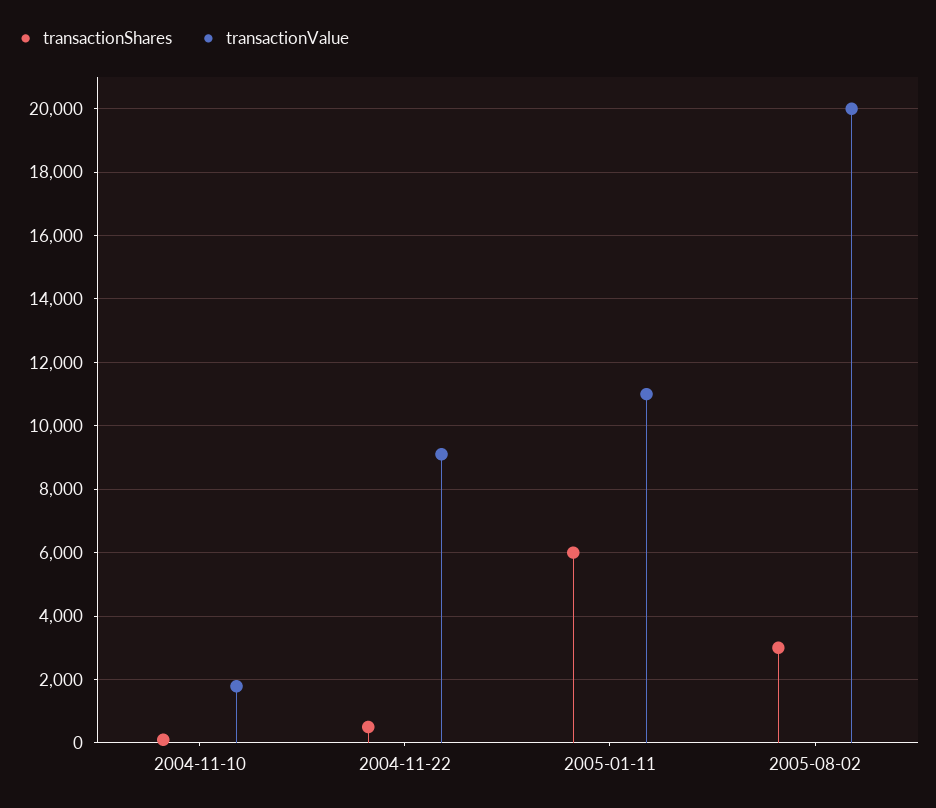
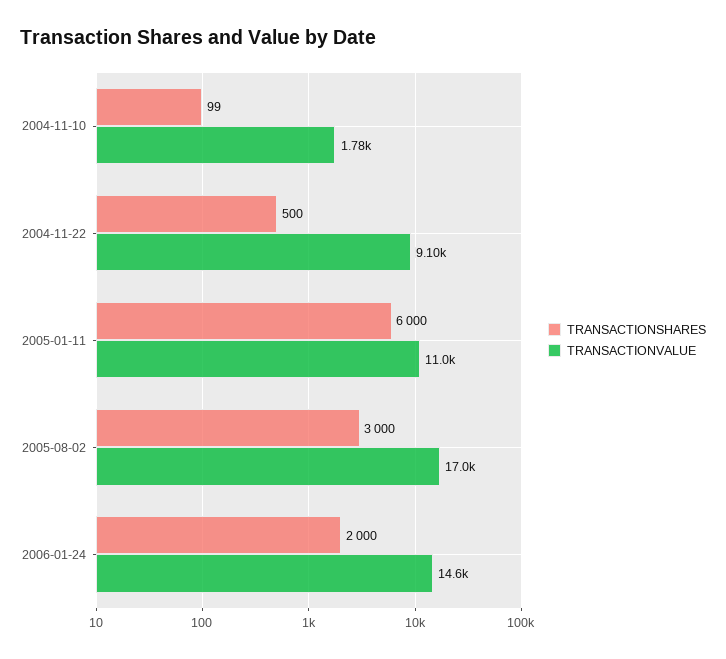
transactionValue, 2005-08-02: 20000 -> 17000
transactionShares, 2006-01-24: none -> 2000
transactionValue, 2006-01-24: none -> 14600

